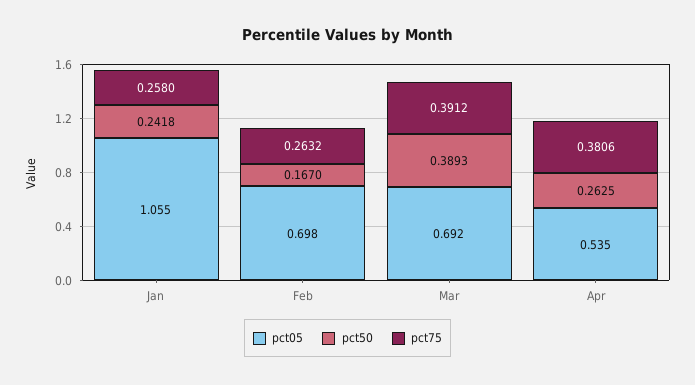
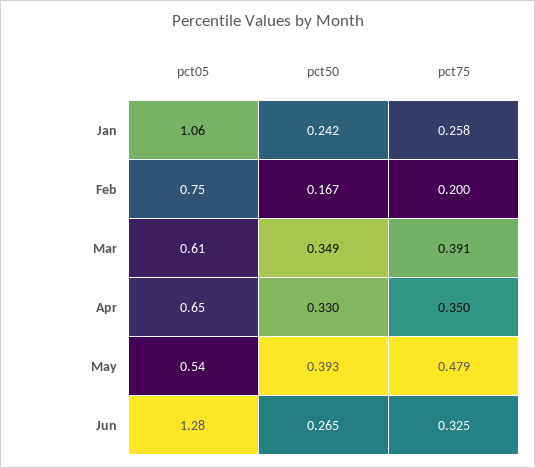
pct05, Feb: 0.698 -> 0.75
pct75, Feb: 0.2632 -> 0.2
pct05, Mar: 0.692 -> 0.61
pct50, Mar: 0.3893 -> 0.349
pct05, Apr: 0.535 -> 0.65
pct50, Apr: 0.2625 -> 0.33
pct75, Apr: 0.3806 -> 0.35
pct05, May: none -> 0.54
pct50, May: none -> 0.393
pct75, May: none -> 0.479
pct05, Jun: none -> 1.28
pct50, Jun: none -> 0.265
pct75, Jun: none -> 0.325

